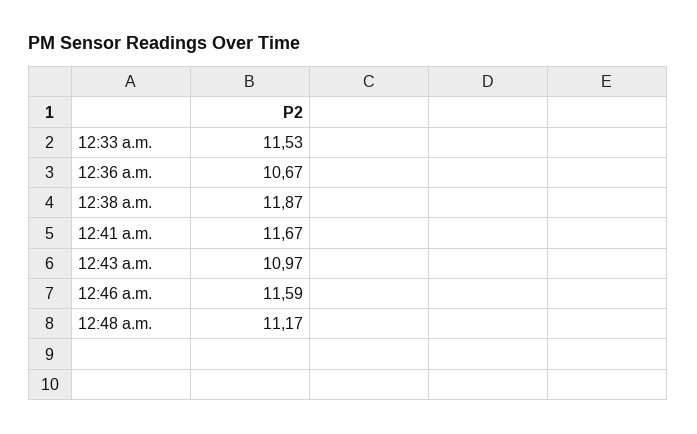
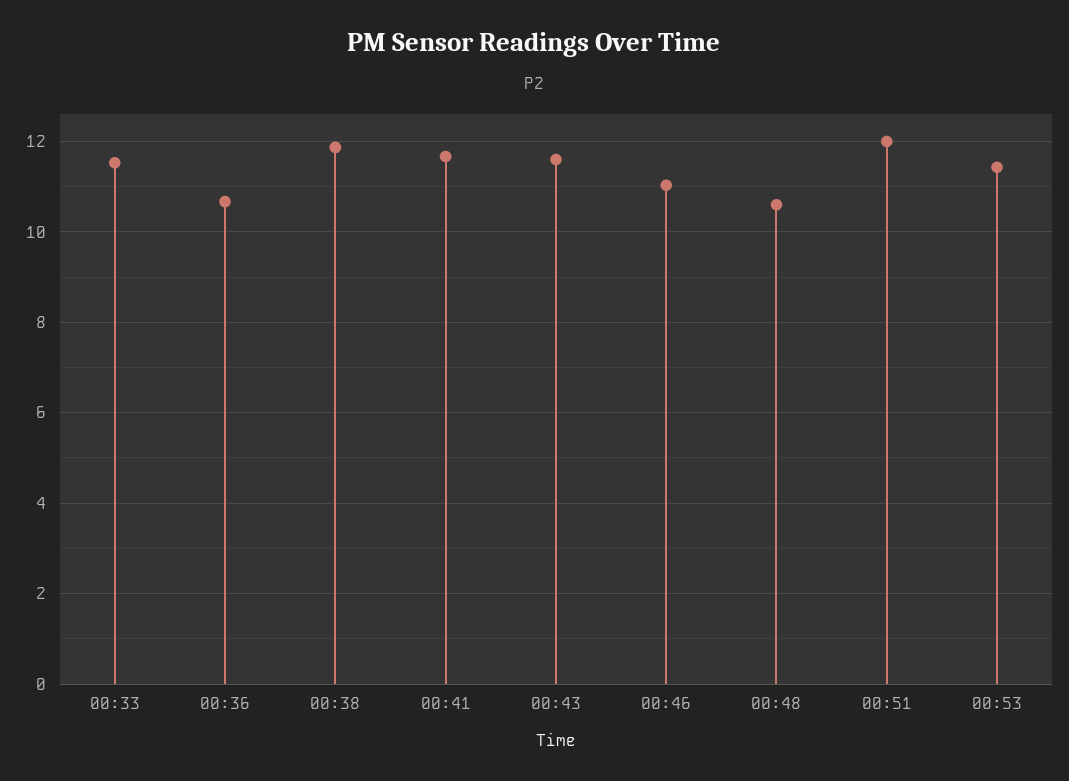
12:43 a.m.: 10.97 -> 11.6
12:46 a.m.: 11.59 -> 11
12:48 a.m.: 11.17 -> 10.6
00:51: none -> 12
00:53: none -> 11.4

